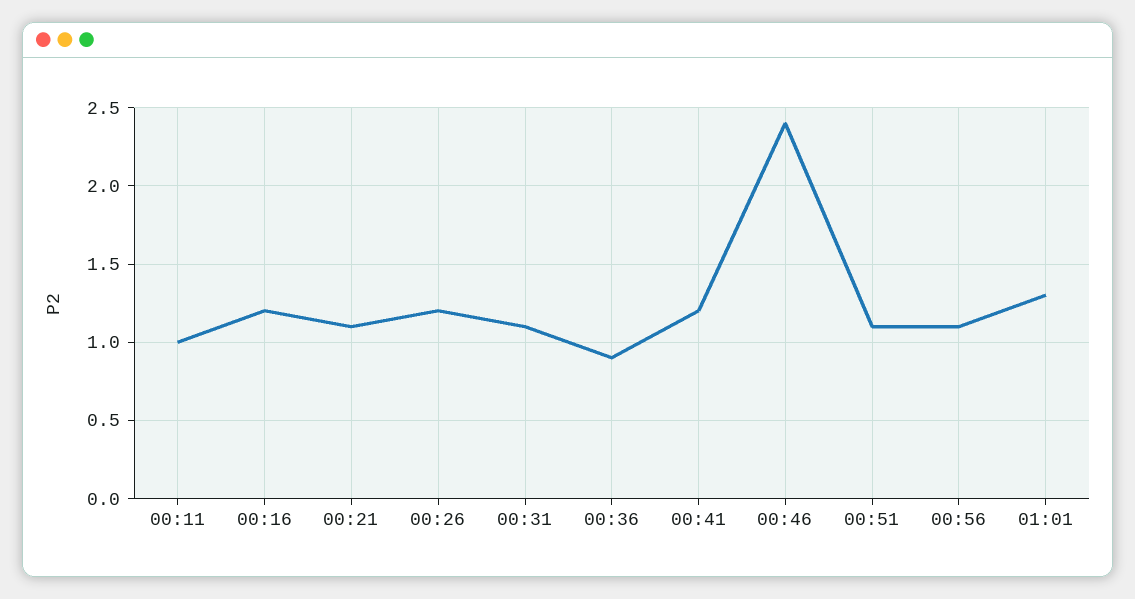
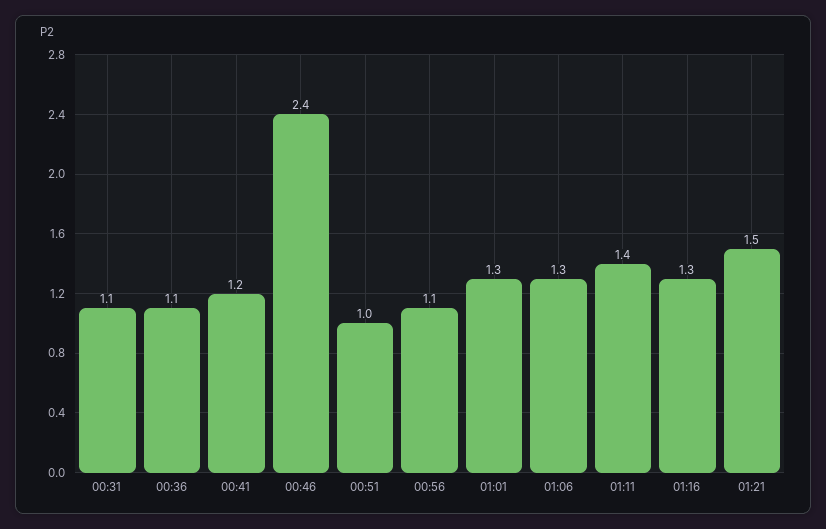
00:11: 1 -> none
00:16: 1.2 -> none
00:21: 1.1 -> none
00:26: 1.2 -> none
00:36: 0.9 -> 1.1
00:51: 1.1 -> 1
01:06: none -> 1.3
01:11: none -> 1.4
01:16: none -> 1.3
01:21: none -> 1.5

